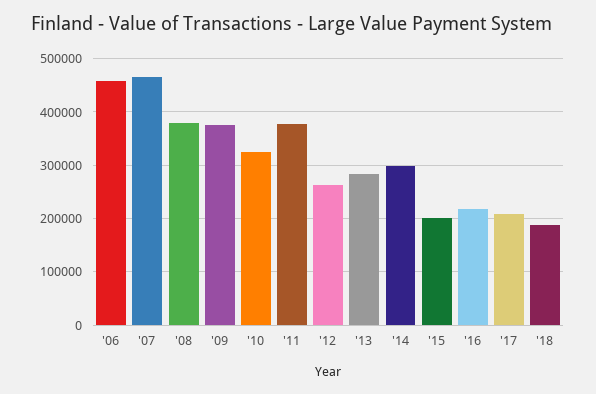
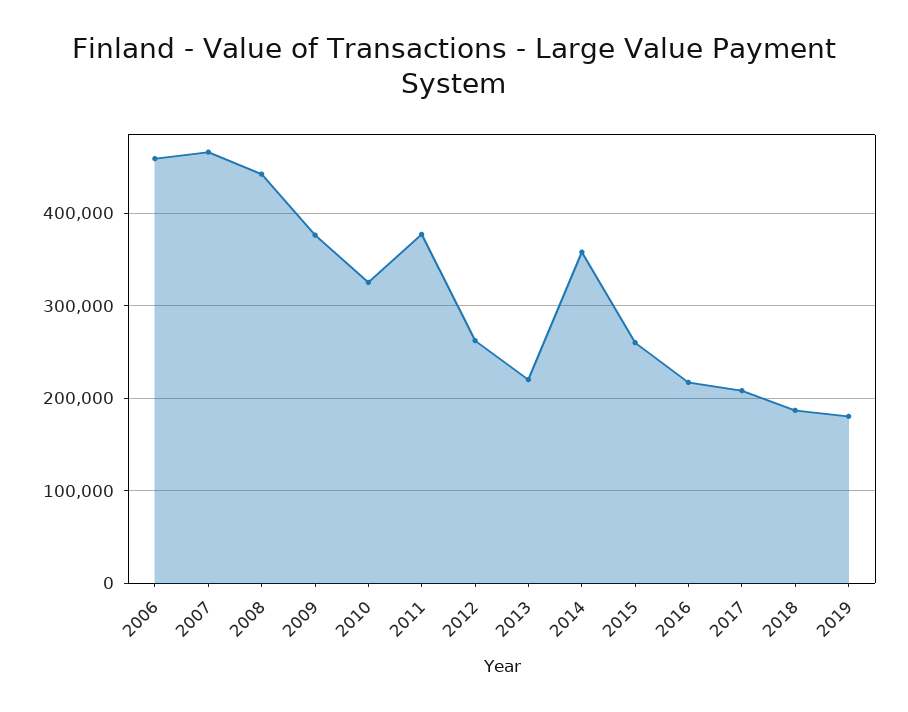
'08: 380000 -> 440000
'13: 280000 -> 220000
'14: 300000 -> 360000
'15: 200000 -> 260000
2019: none -> 180000

